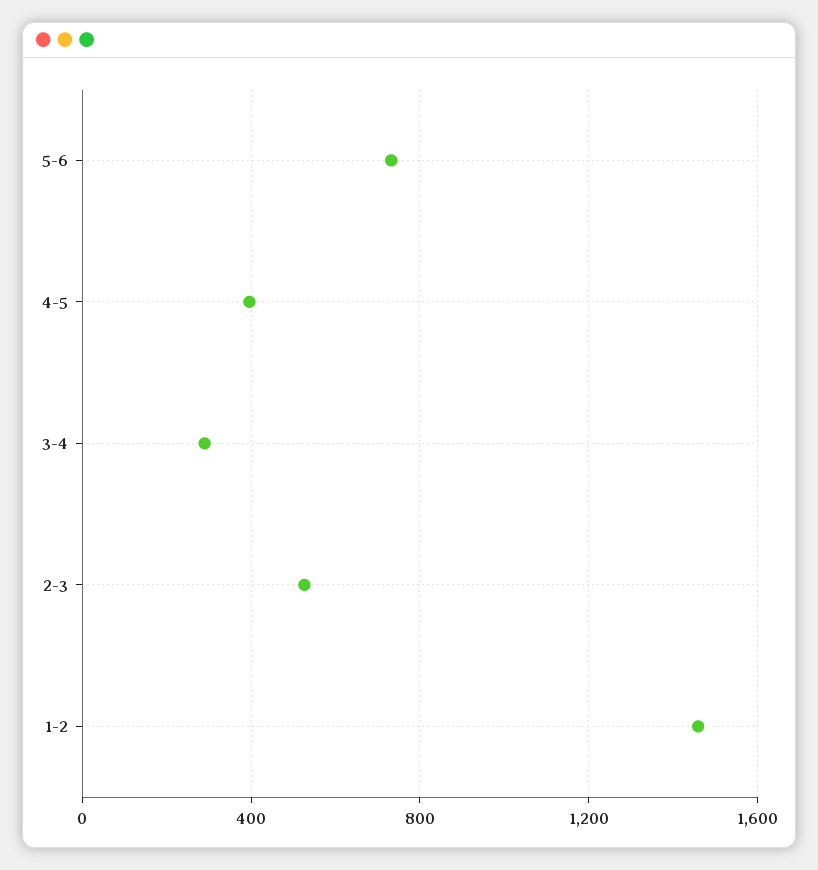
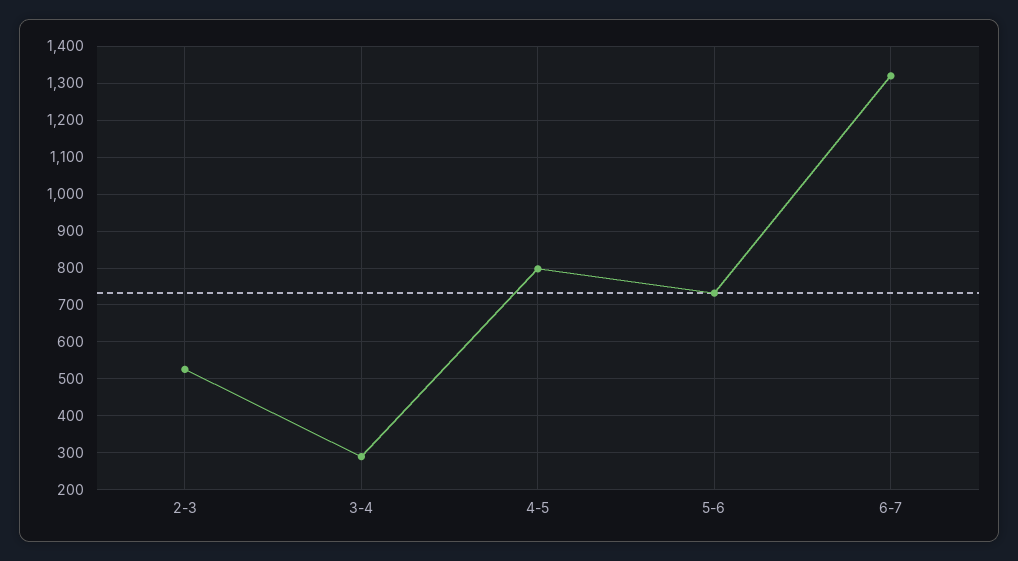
4-5: 400 -> 800
1-2: 1450 -> none
6-7: none -> 1320

